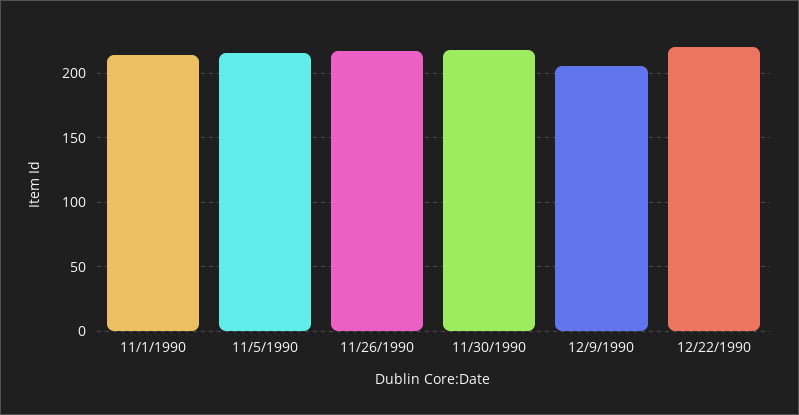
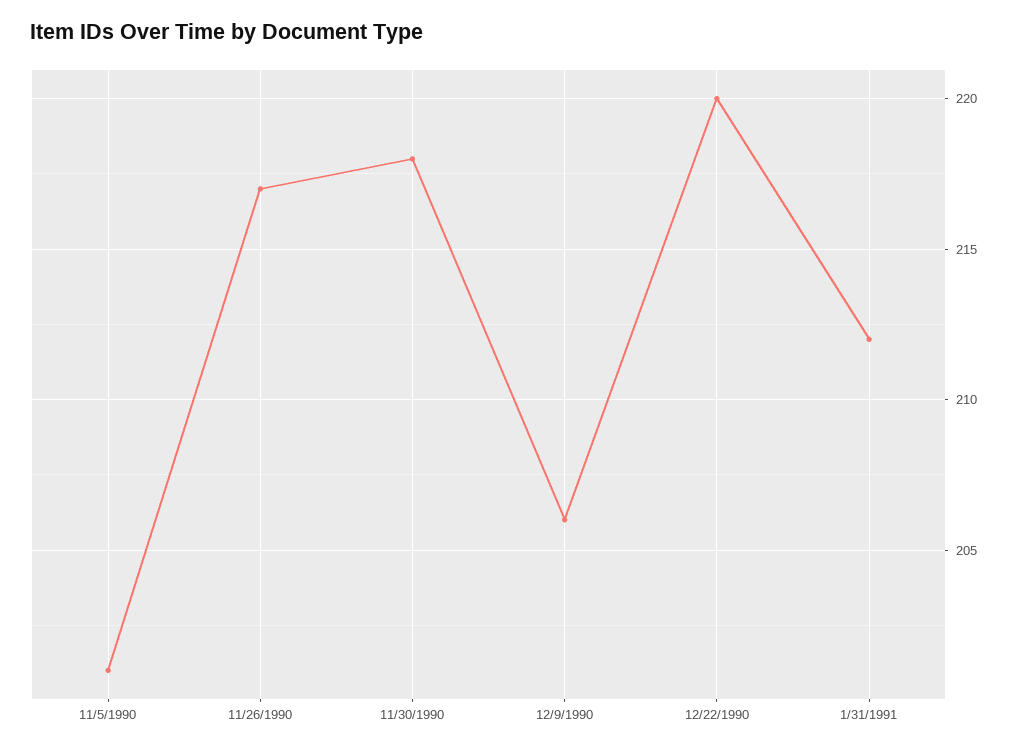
11/1/1990: 215 -> none
11/5/1990: 215 -> 201
1/31/1991: none -> 212

